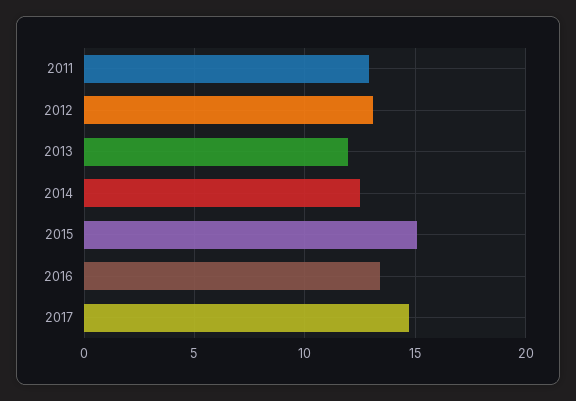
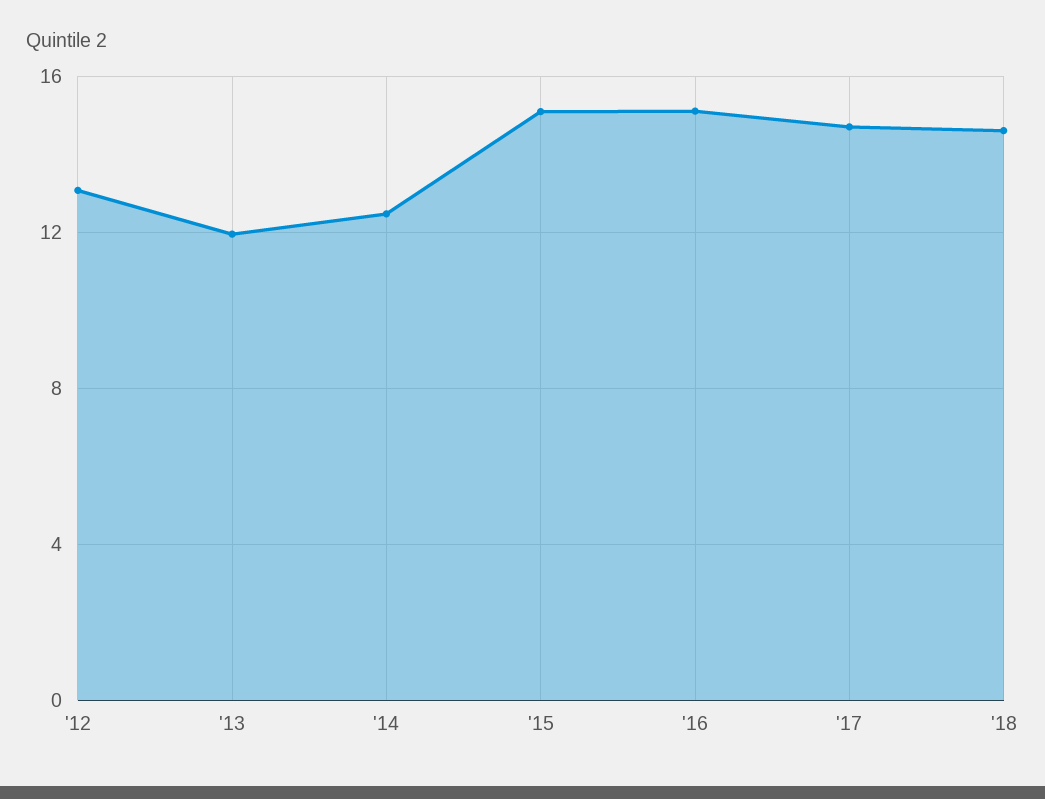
2011: 13 -> none
2016: 13.5 -> 15
'18: none -> 14.5

